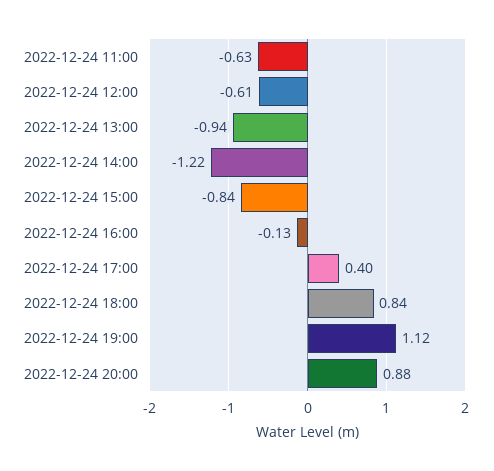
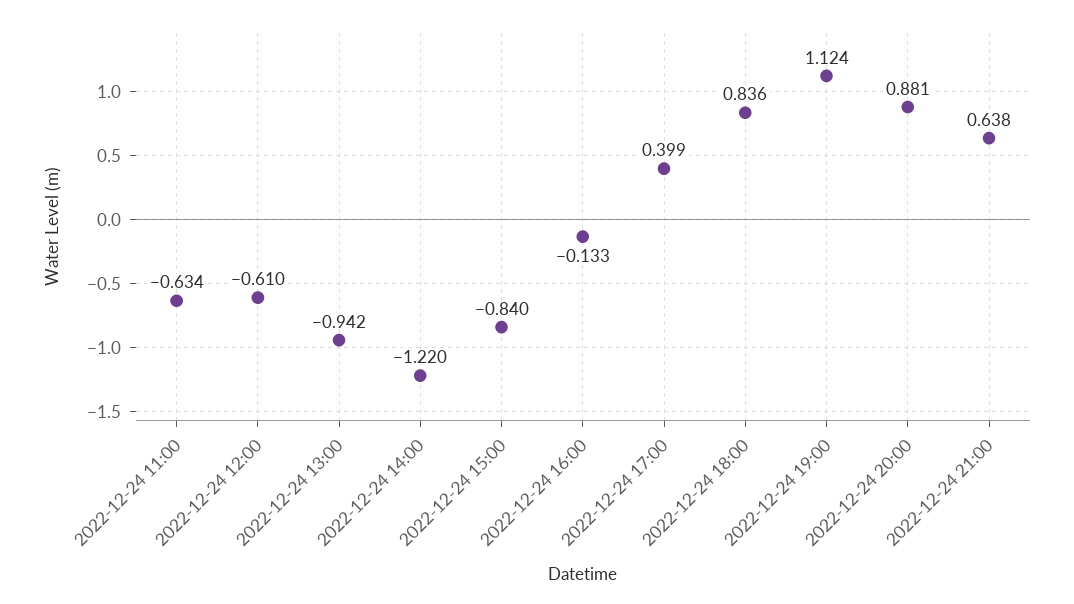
2022-12-24 21:00: none -> 0.638

